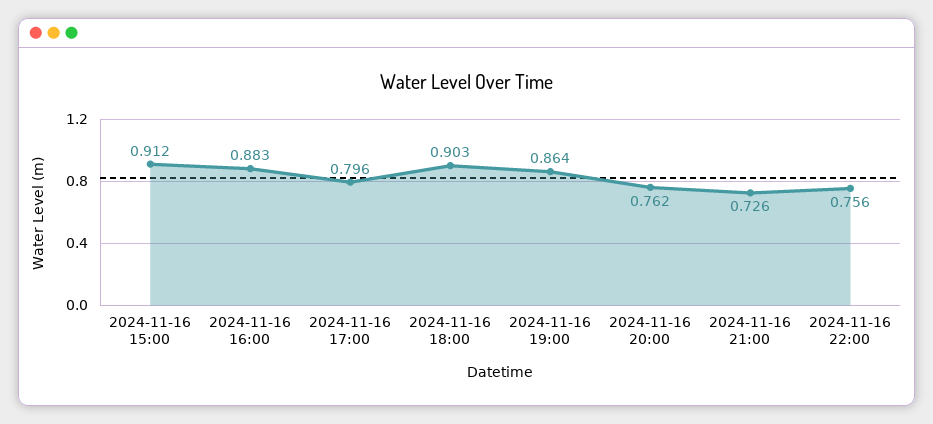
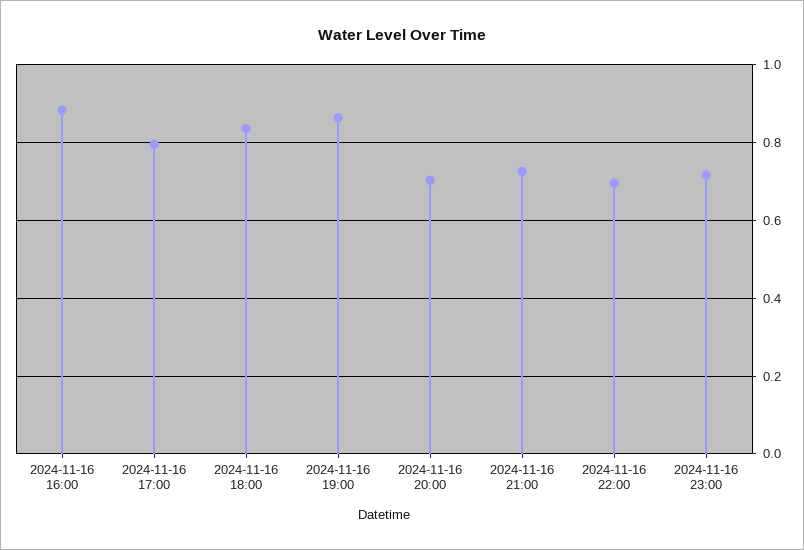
2024-11-16 15:00: 0.912 -> none
2024-11-16 18:00: 0.903 -> 0.84
2024-11-16 20:00: 0.762 -> 0.7
2024-11-16 22:00: 0.756 -> 0.7
2024-11-16 23:00: none -> 0.72

